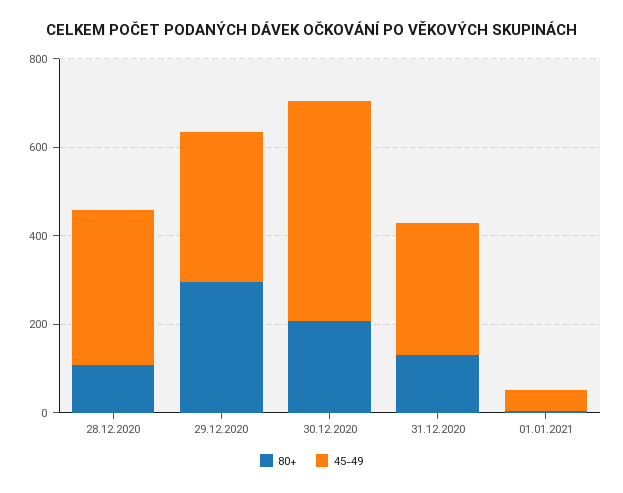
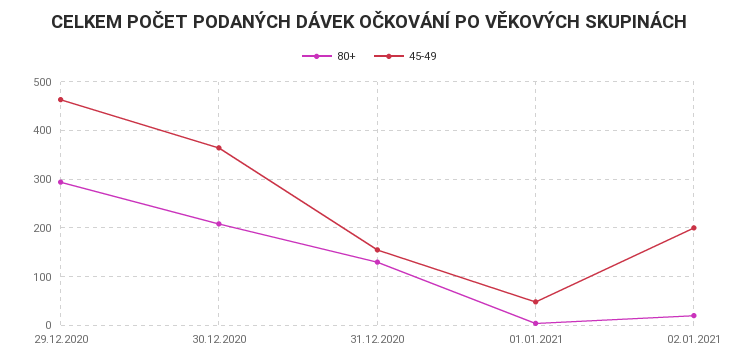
80+, 28.12.2020: 100 -> none
45-49, 28.12.2020: 350 -> none
45-49, 29.12.2020: 350 -> 460
45-49, 30.12.2020: 500 -> 360
45-49, 31.12.2020: 300 -> 160
80+, 02.01.2021: none -> 20
45-49, 02.01.2021: none -> 200

